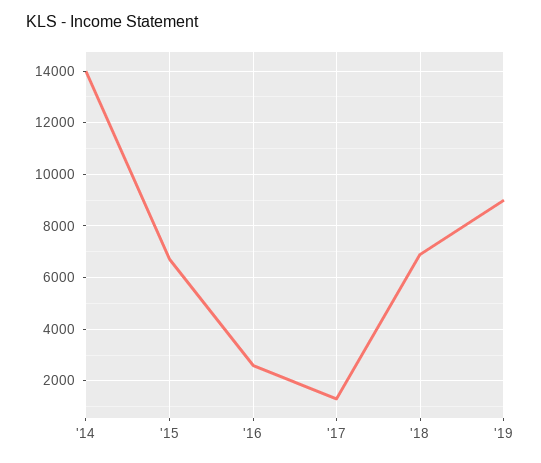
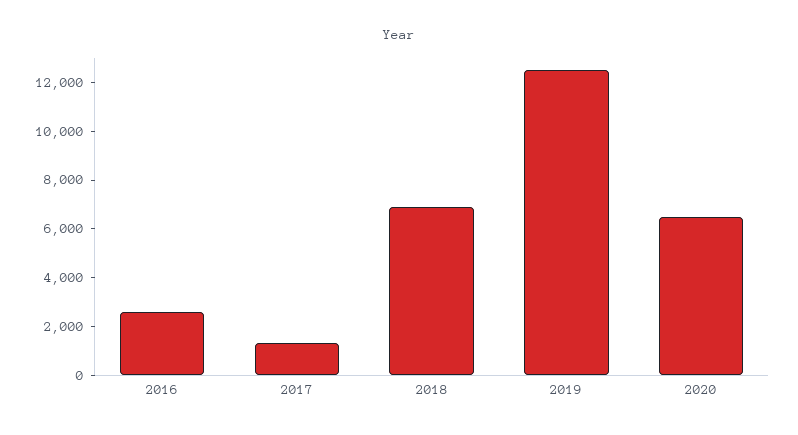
'14: 14000 -> none
'15: 6750 -> none
'19: 9000 -> 12500
2020: none -> 6500

